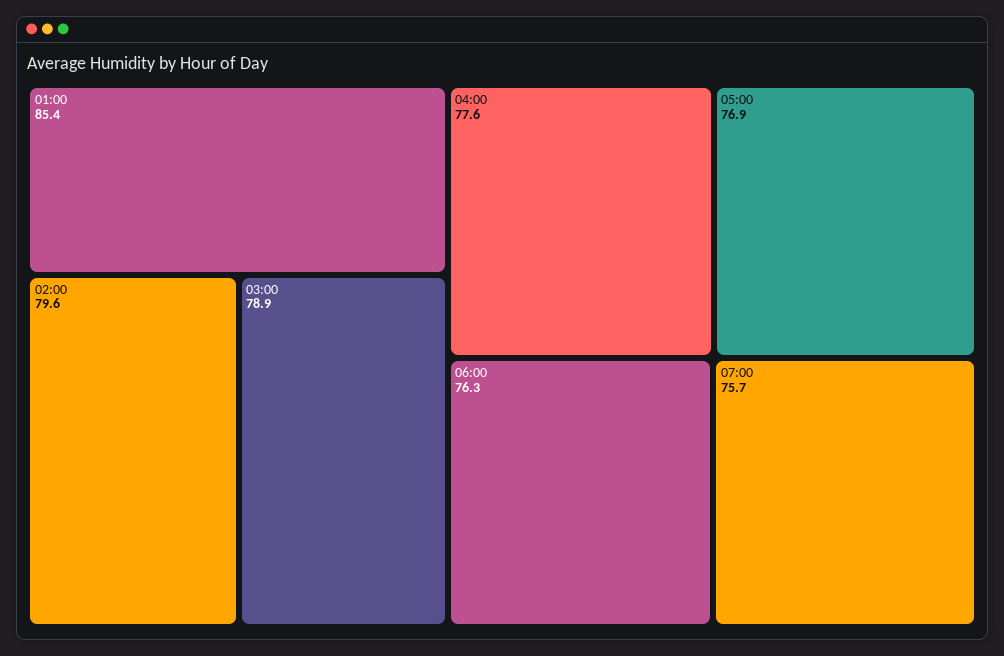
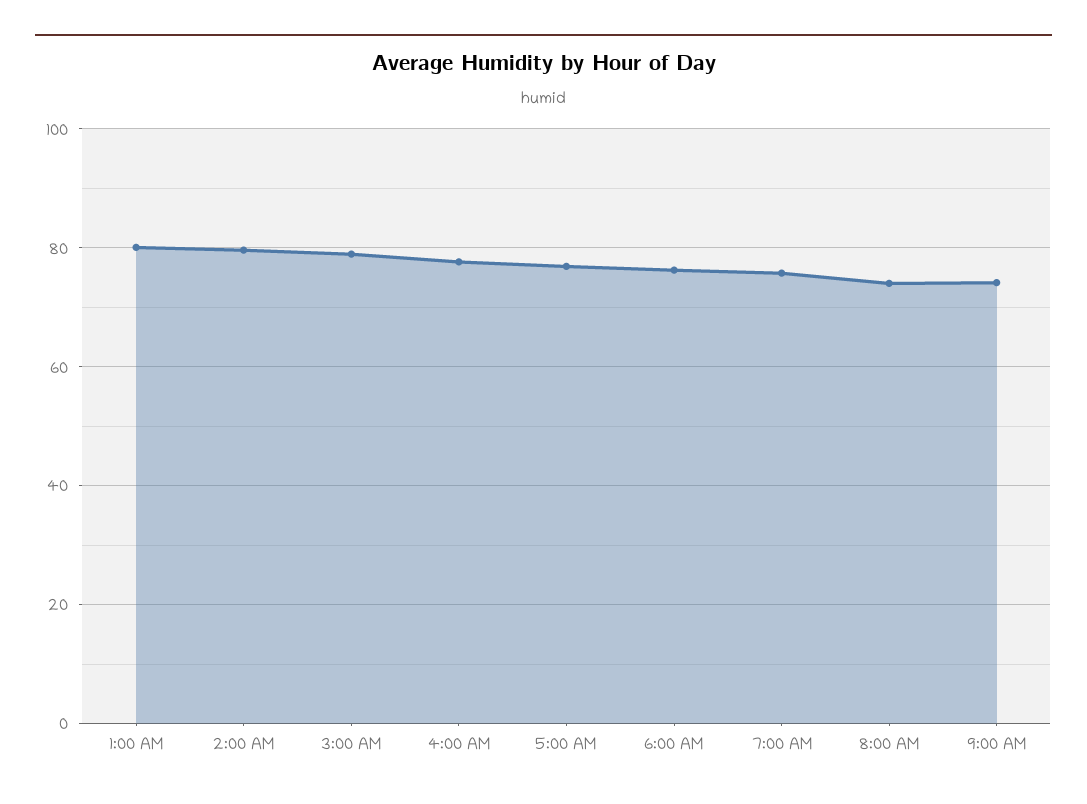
01:00: 85.4 -> 80
8:00 AM: none -> 74
9:00 AM: none -> 74

